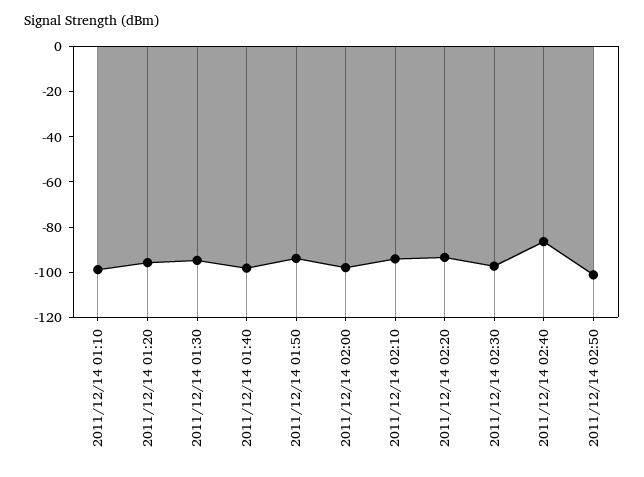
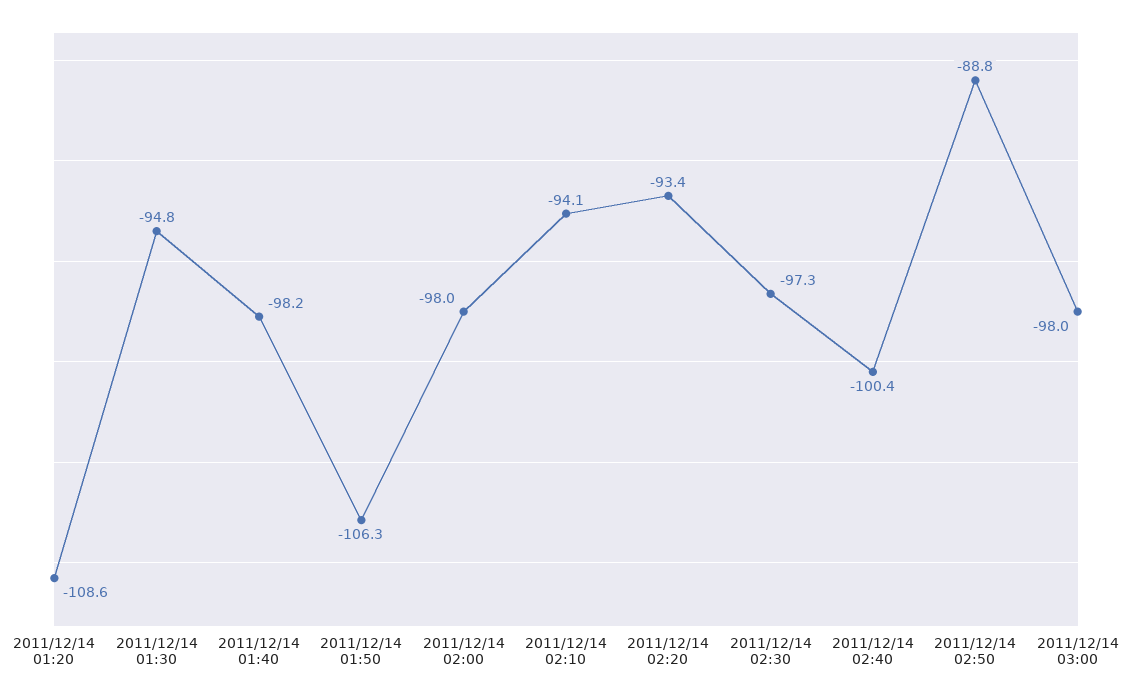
2011/12/14 01:10: -100 -> none
2011/12/14 01:20: -95 -> -108.6
2011/12/14 01:50: -95 -> -106.3
2011/12/14 02:40: -85 -> -100.4
2011/12/14 02:50: -100 -> -88.8
2011/12/14 03:00: none -> -98

